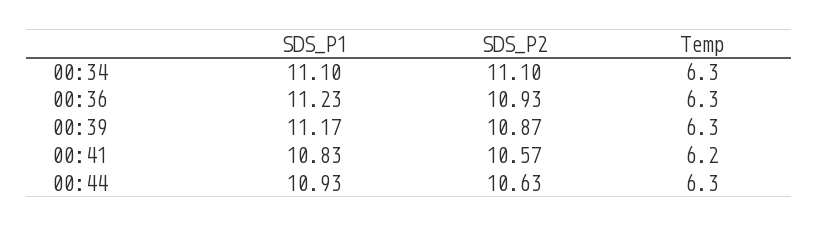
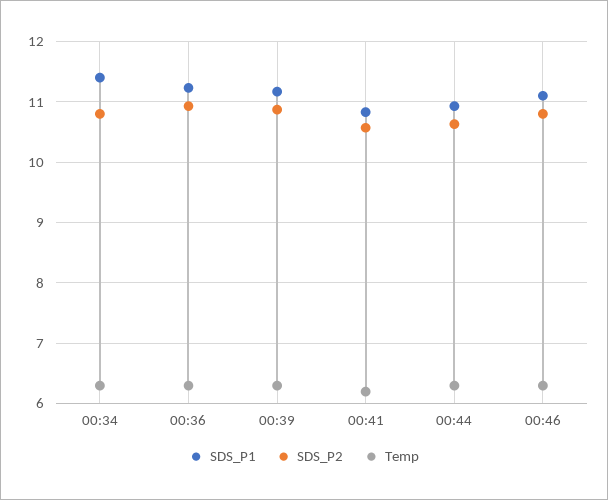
SDS_P1, 00:34: 11.1 -> 11.4
SDS_P2, 00:34: 11.1 -> 10.8
SDS_P1, 00:46: none -> 11.1
SDS_P2, 00:46: none -> 10.8
Temp, 00:46: none -> 6.3

